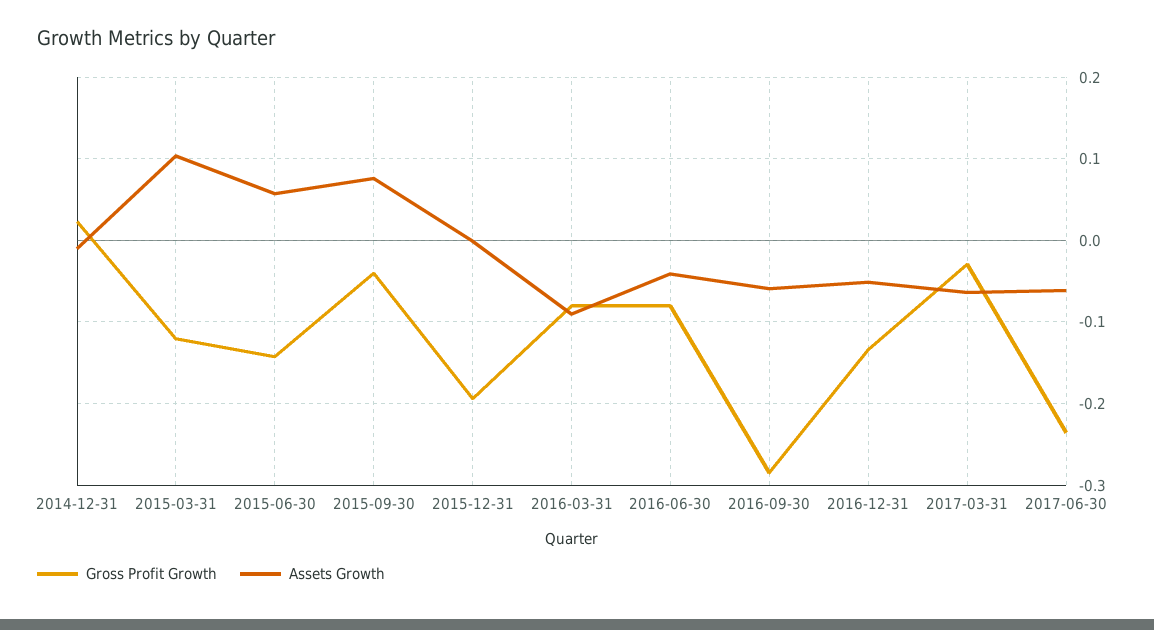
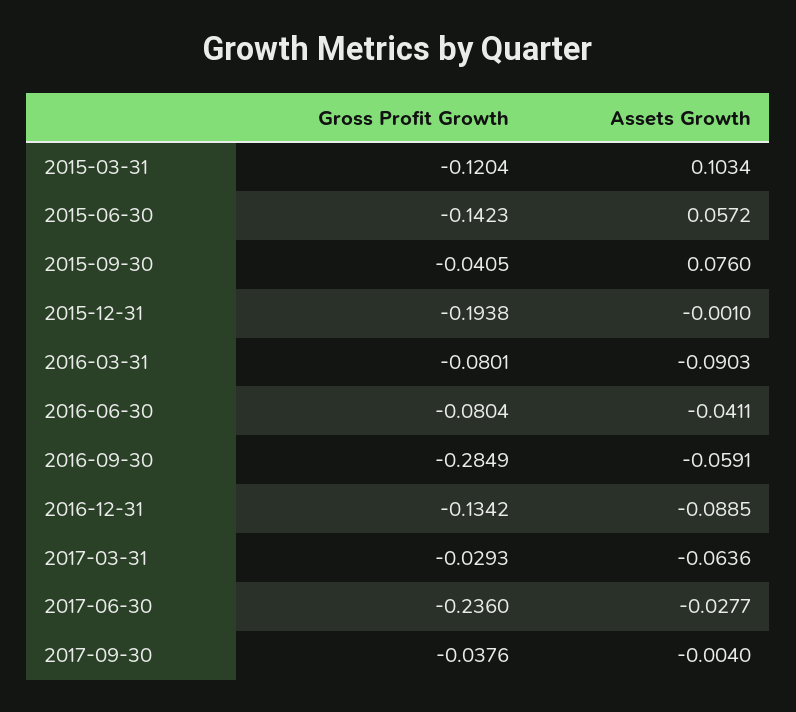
Gross Profit Growth, 2014-12-31: 0.02 -> none
Assets Growth, 2014-12-31: -0.01 -> none
Assets Growth, 2016-12-31: -0.05 -> -0.0885
Assets Growth, 2017-06-30: -0.06 -> -0.0277
Gross Profit Growth, 2017-09-30: none -> -0.0376
Assets Growth, 2017-09-30: none -> -0.004

